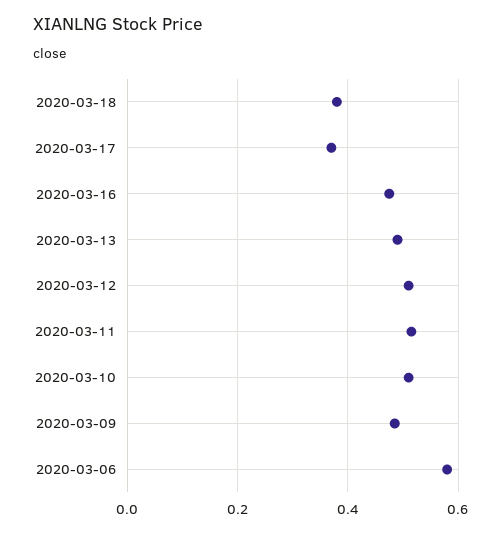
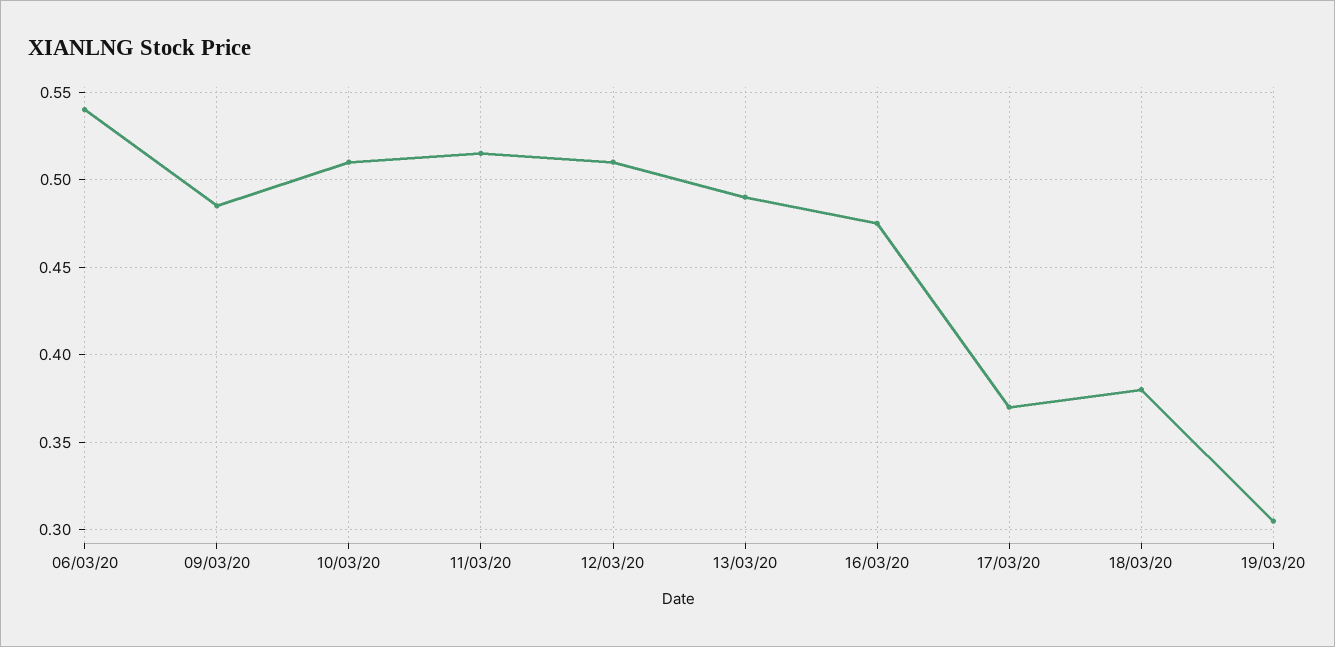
2020-03-06: 0.58 -> 0.54
19/03/20: none -> 0.305

